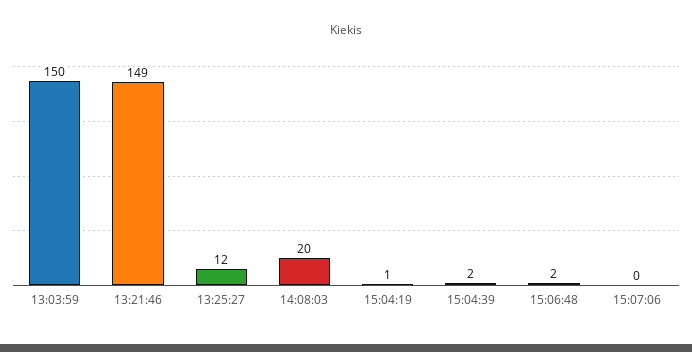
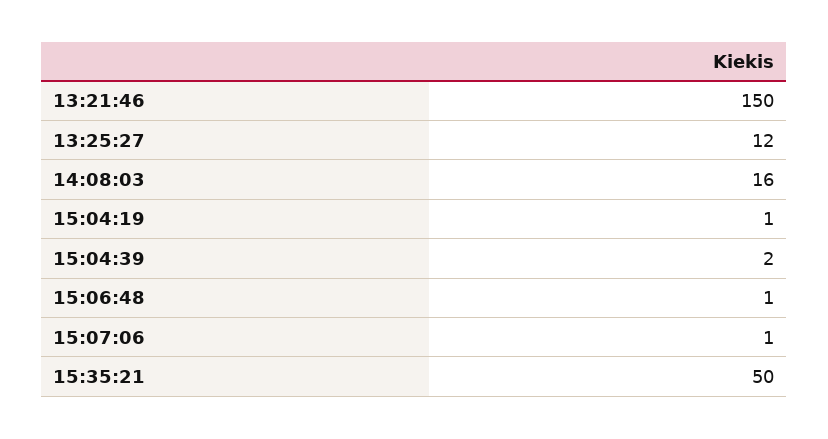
13:03:59: 150 -> none
13:21:46: 149 -> 150
14:08:03: 20 -> 16
15:06:48: 2 -> 1
15:07:06: 0 -> 1
15:35:21: none -> 50

